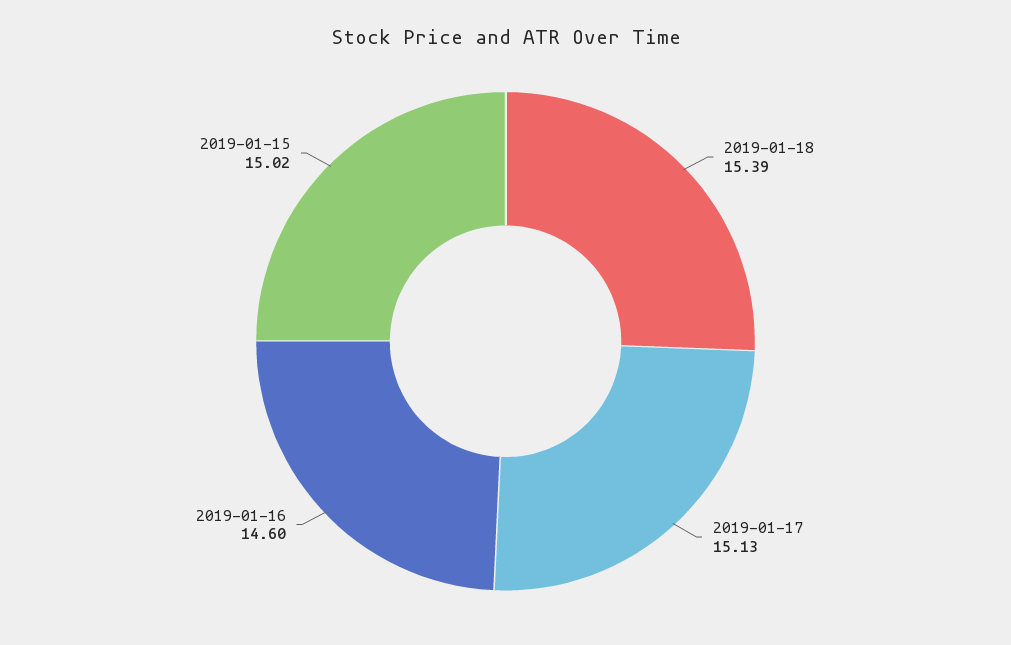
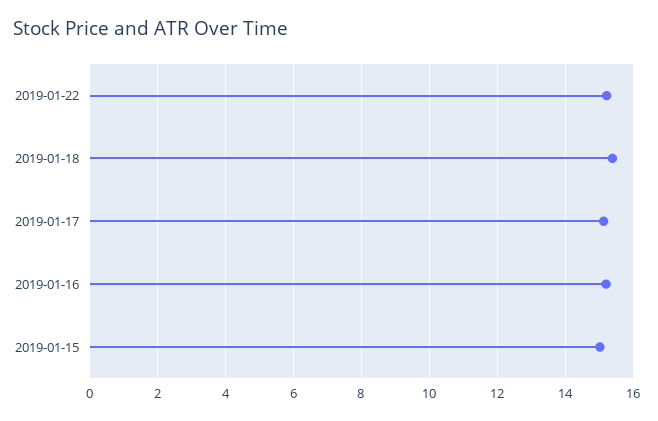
2019-01-16: 14.6 -> 15.2
2019-01-22: none -> 15.2

